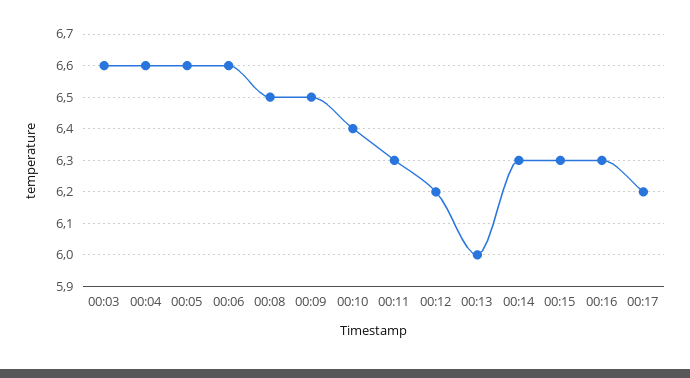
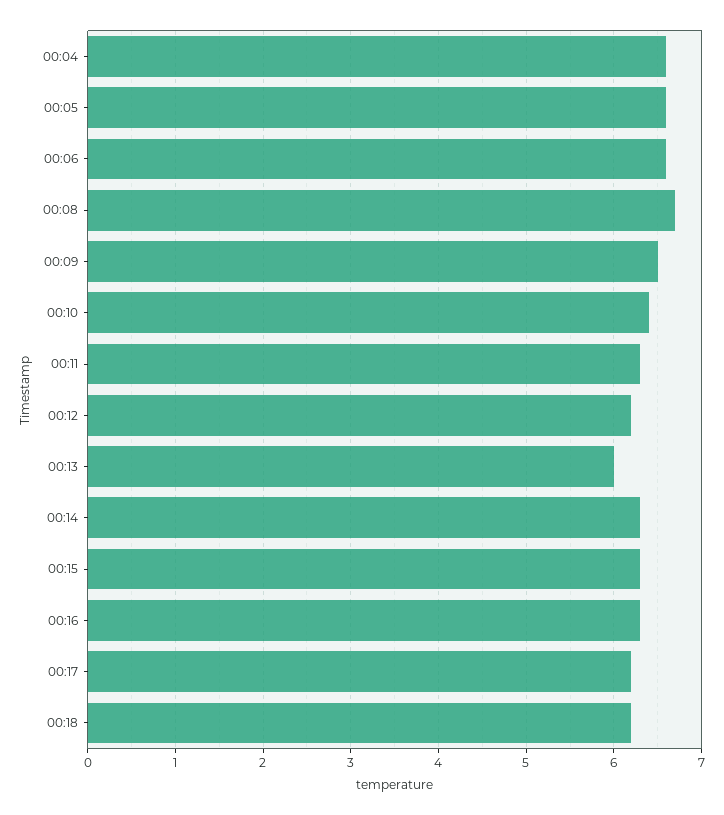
00:03: 6.6 -> none
00:08: 6.5 -> 6.7
00:18: none -> 6.2

